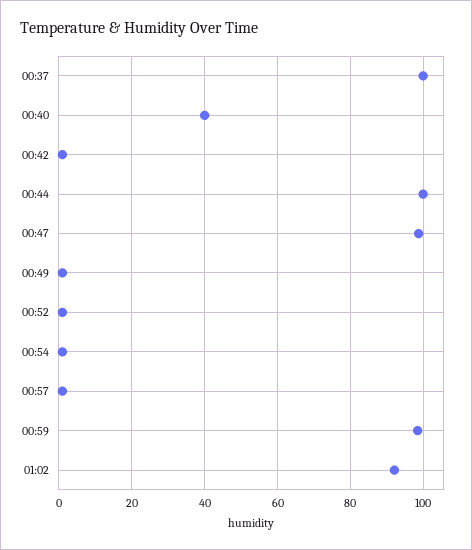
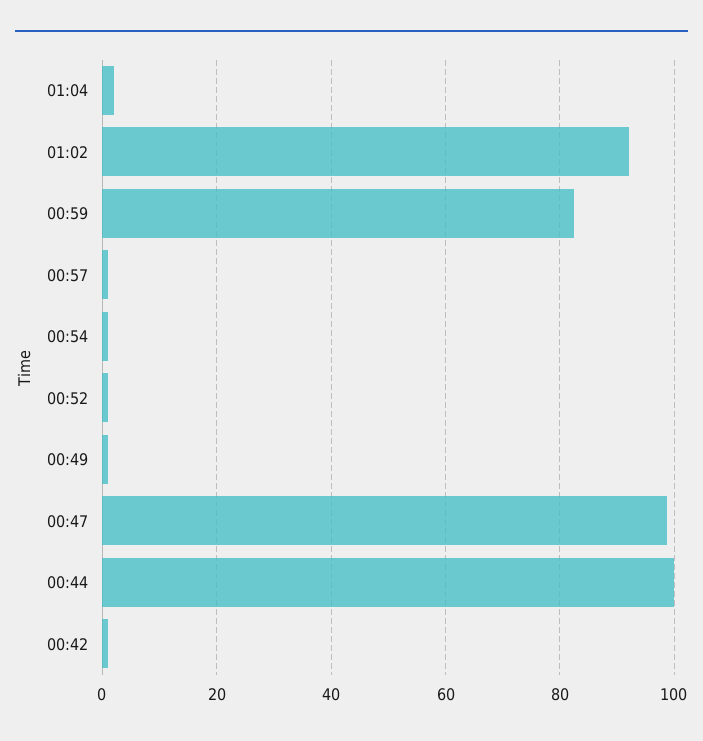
00:37: 100 -> none
00:40: 40 -> none
00:59: 98 -> 82
01:04: none -> 2

